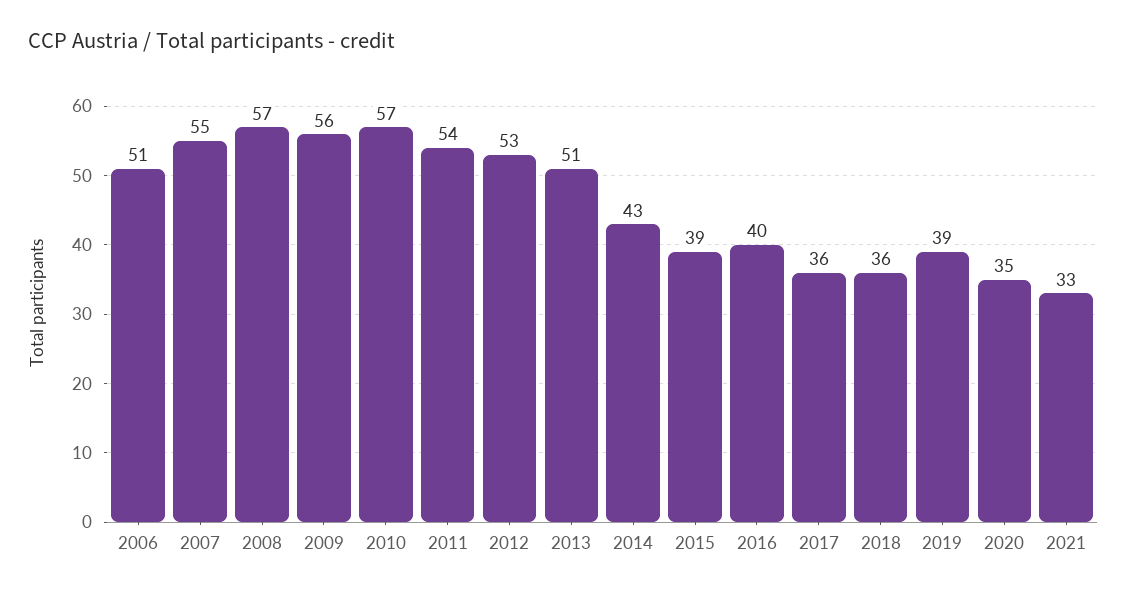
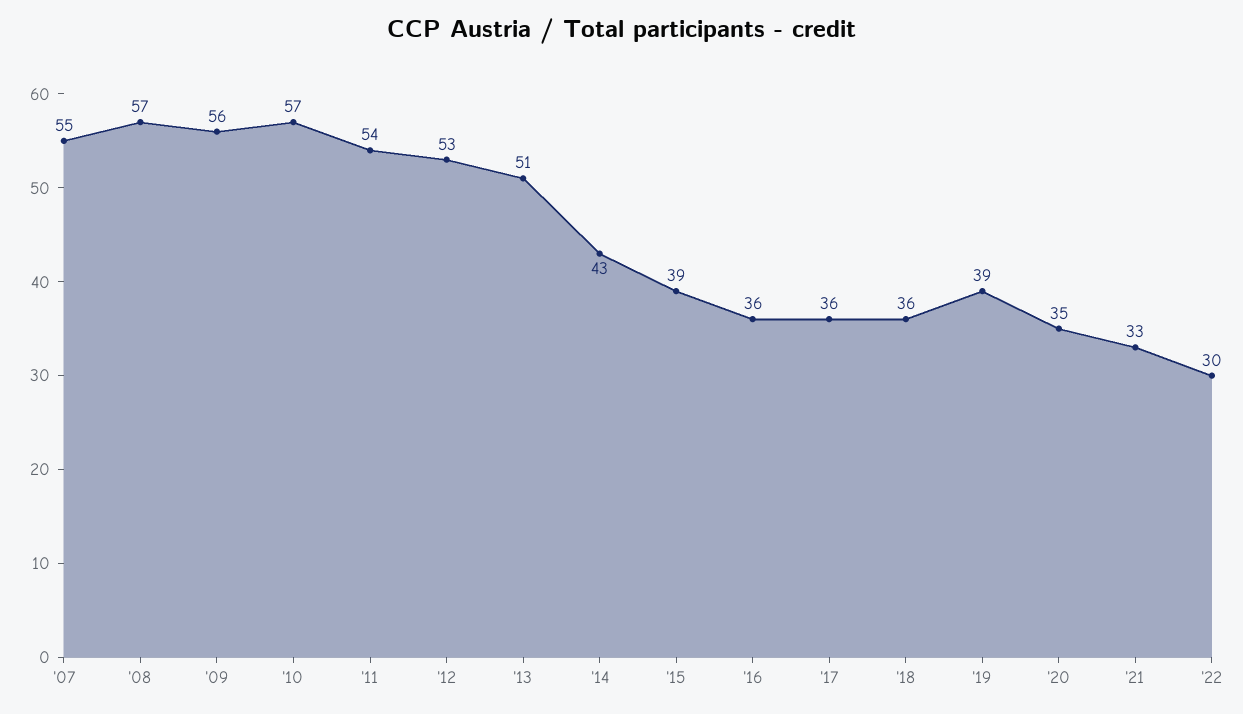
2006: 51 -> none
2016: 40 -> 36
'22: none -> 30

